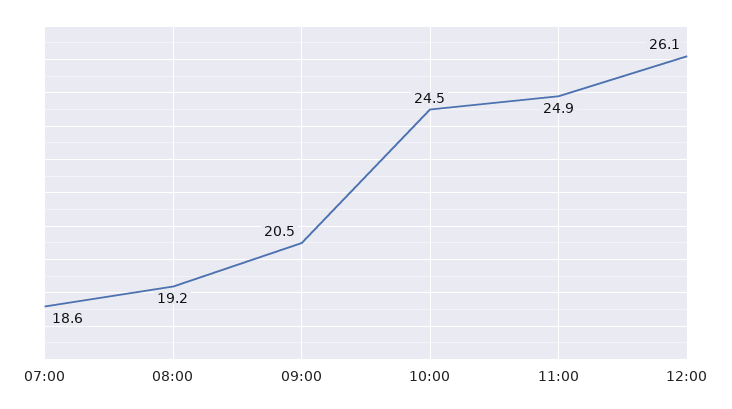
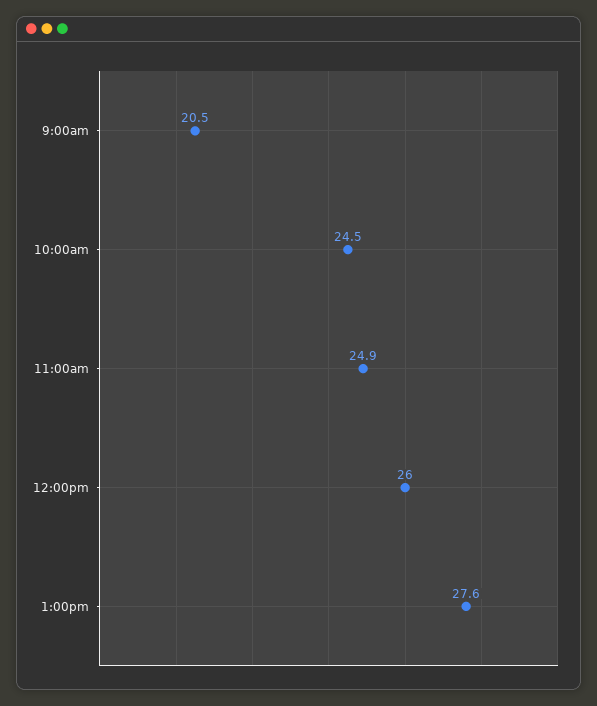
07:00: 18.6 -> none
08:00: 19.2 -> none
12:00: 26.1 -> 26
1:00pm: none -> 27.6

